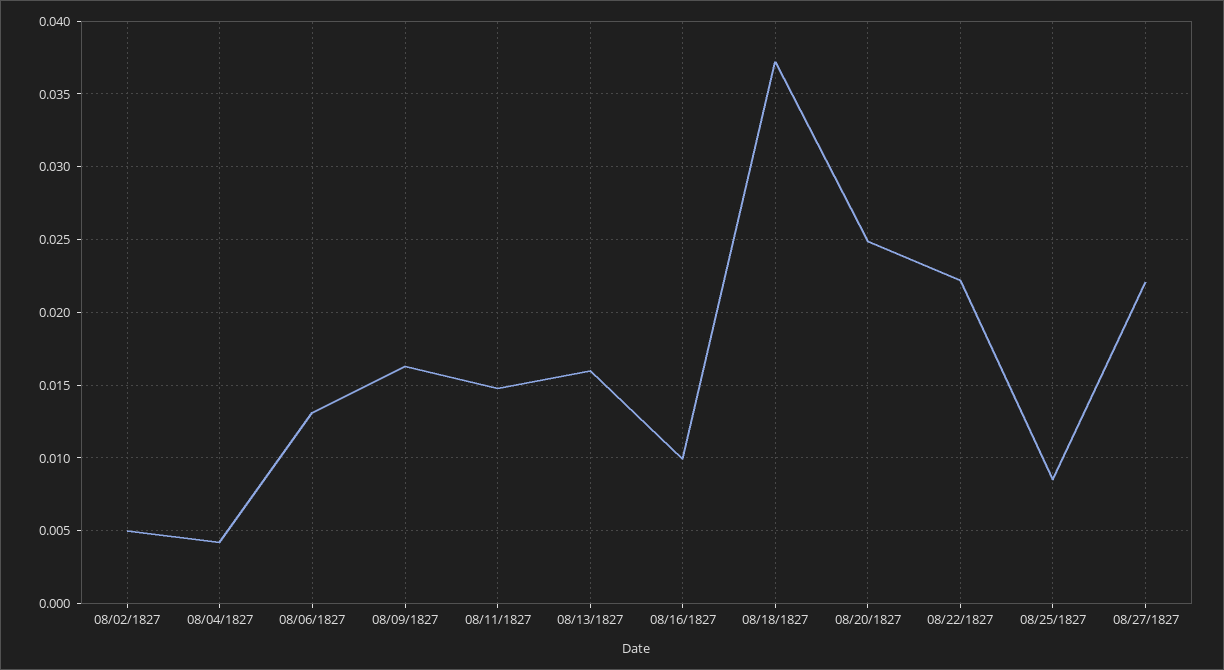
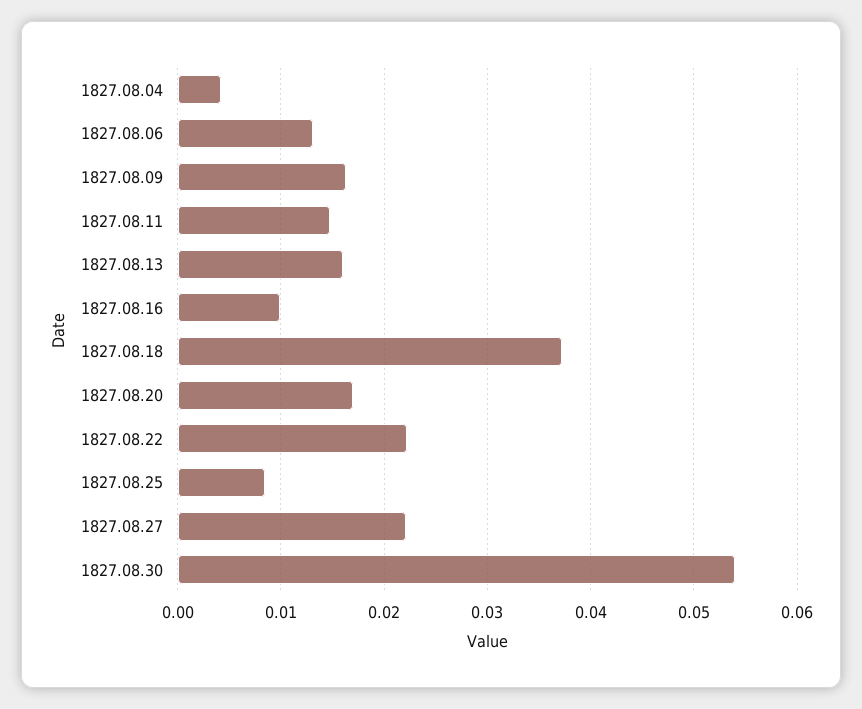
08/02/1827: 0.005 -> none
08/20/1827: 0.025 -> 0.017
1827.08.30: none -> 0.054

